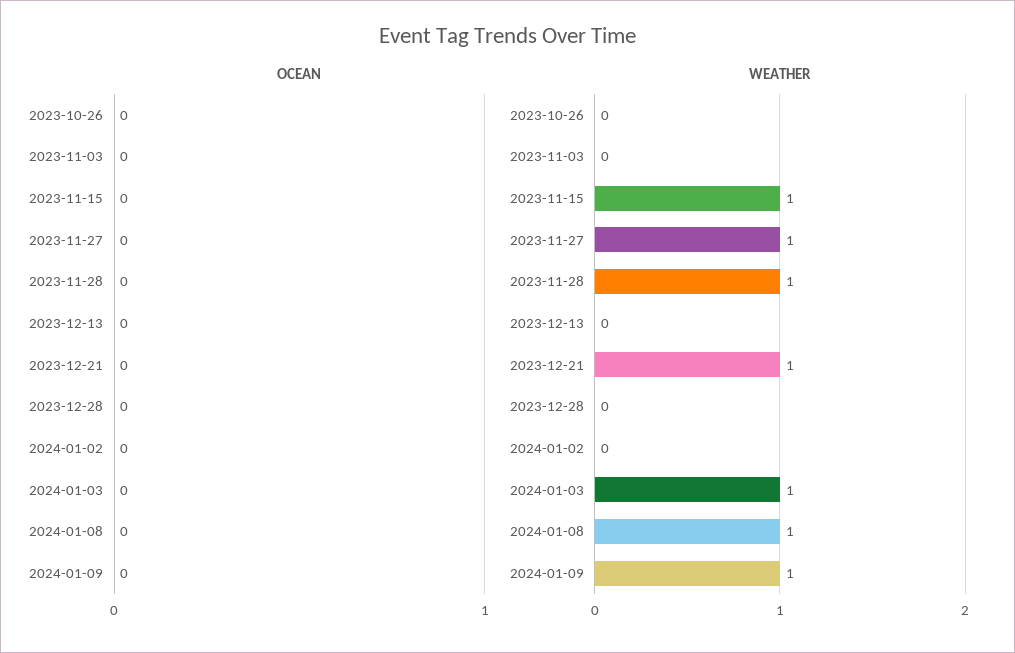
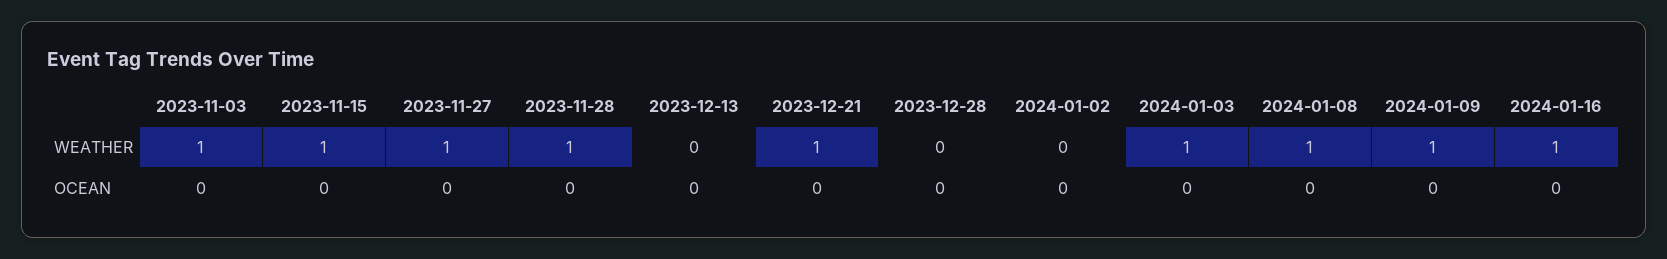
OCEAN, 2023-10-26: 0 -> none
WEATHER, 2023-10-26: 0 -> none
WEATHER, 2023-11-03: 0 -> 1
WEATHER, 2024-01-16: none -> 1
OCEAN, 2024-01-16: none -> 0

